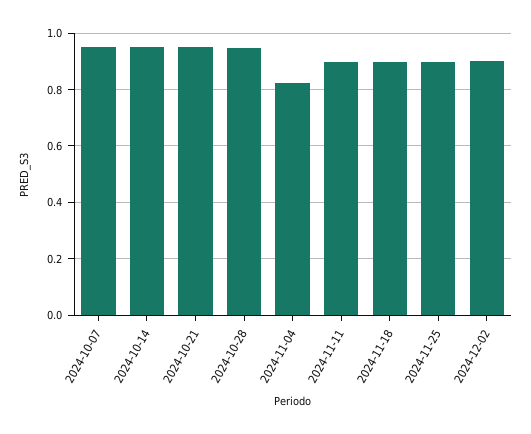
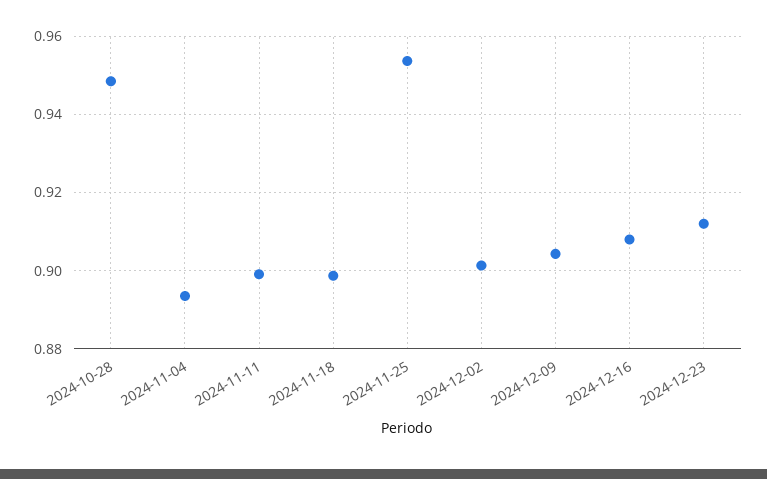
2024-10-07: 0.95 -> none
2024-10-14: 0.95 -> none
2024-10-21: 0.95 -> none
2024-11-04: 0.825 -> 0.894
2024-11-25: 0.9 -> 0.954
2024-12-09: none -> 0.904
2024-12-16: none -> 0.908
2024-12-23: none -> 0.912

